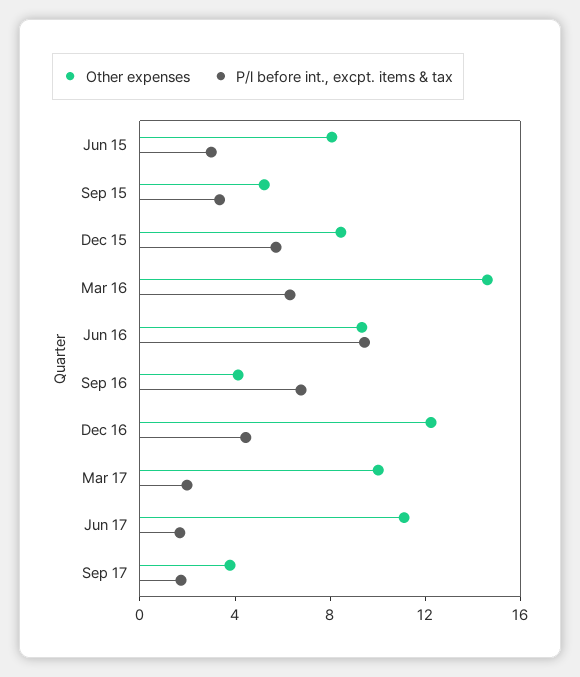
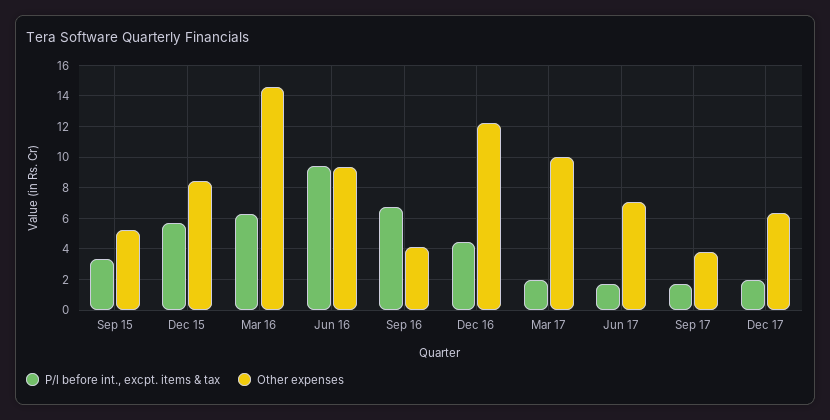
Other expenses, Jun 15: 8 -> none
P/l before int., excpt. items & tax, Jun 15: 3 -> none
Other expenses, Jun 17: 11 -> 7
P/l before int., excpt. items & tax, Dec 17: none -> 2
Other expenses, Dec 17: none -> 6.5

